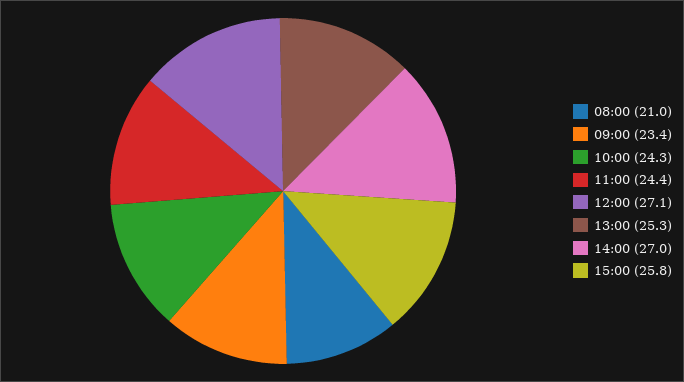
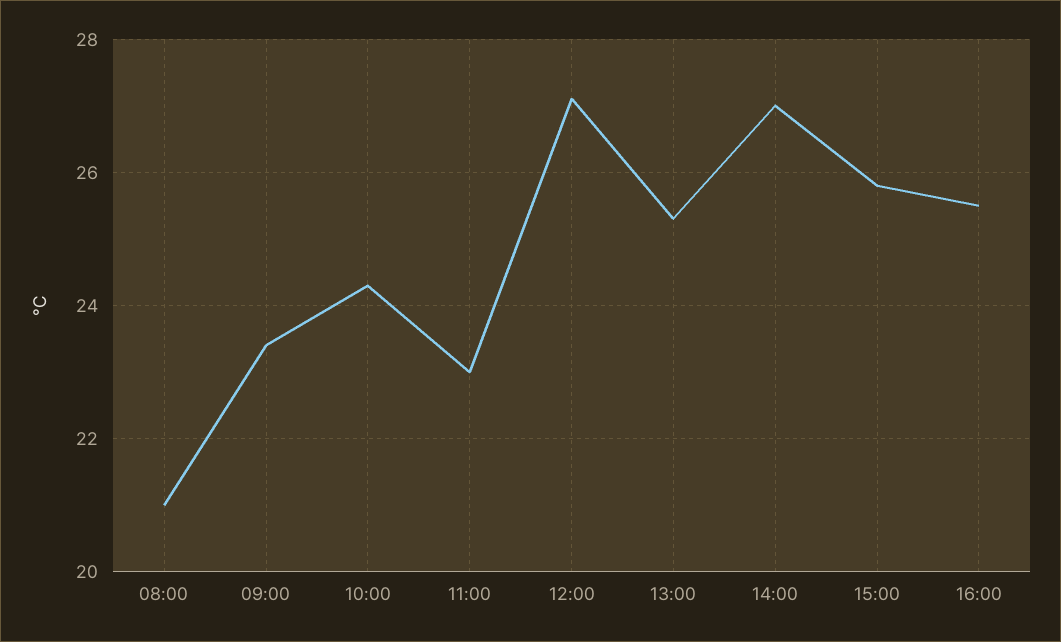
11:00: 24.4 -> 23
16:00: none -> 25.5

